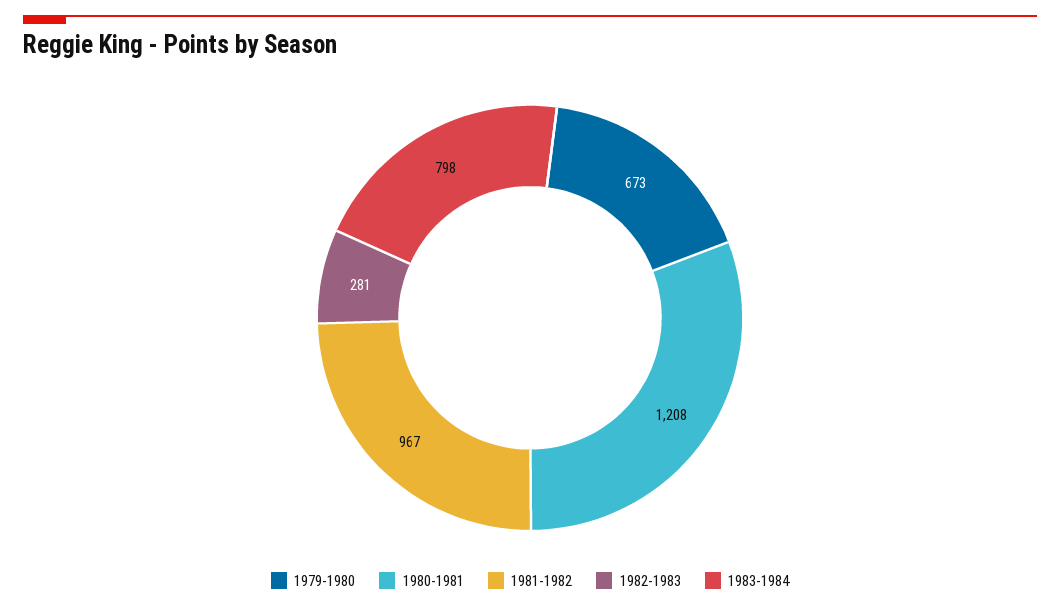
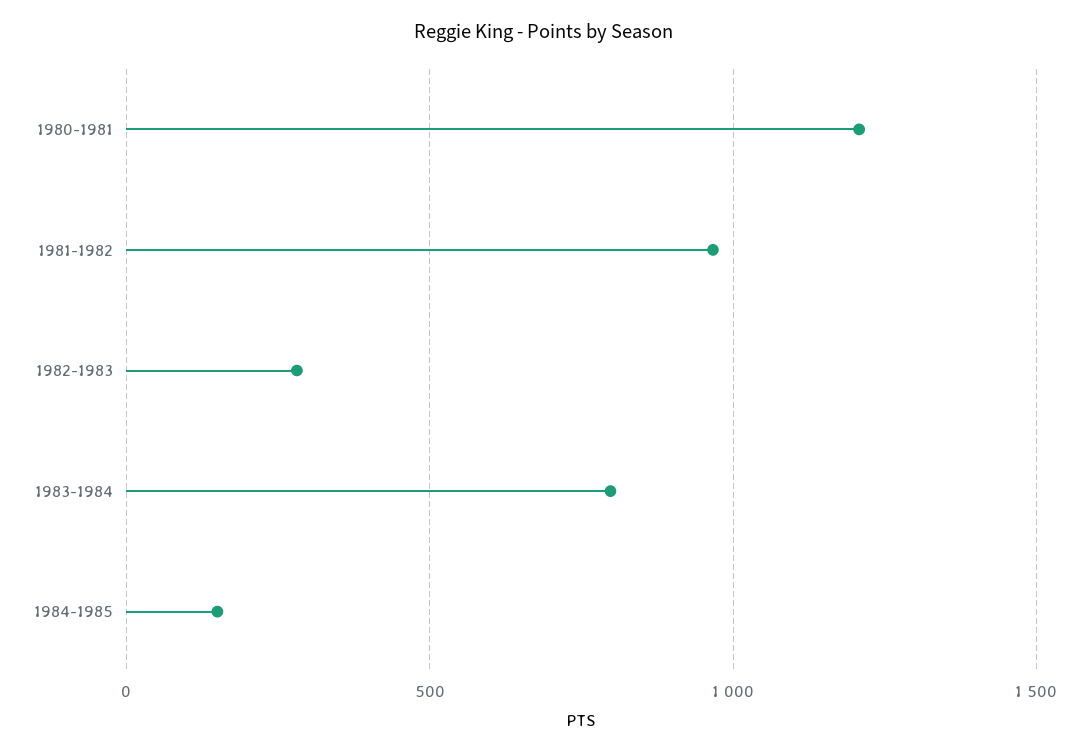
1979-1980: 673 -> none
1984-1985: none -> 150

